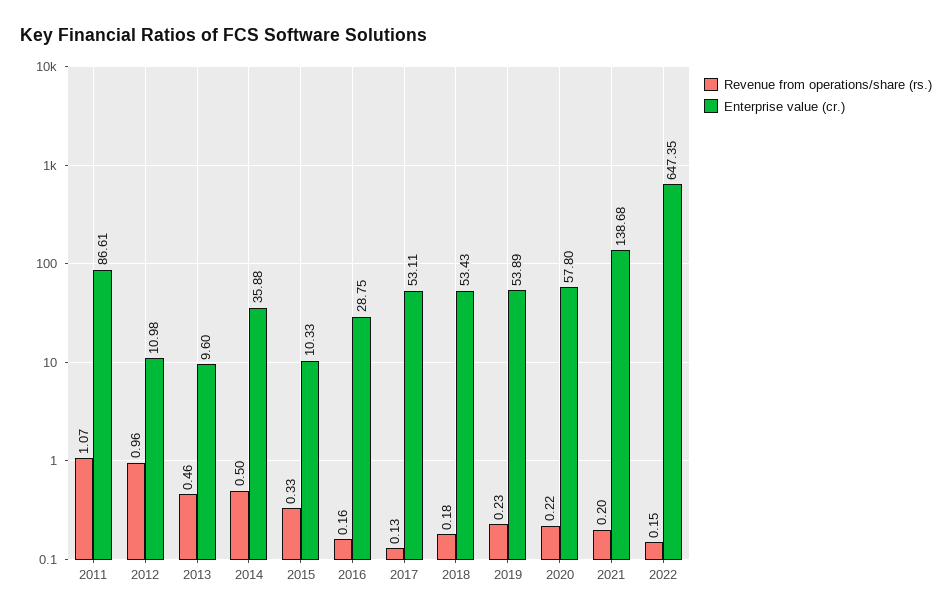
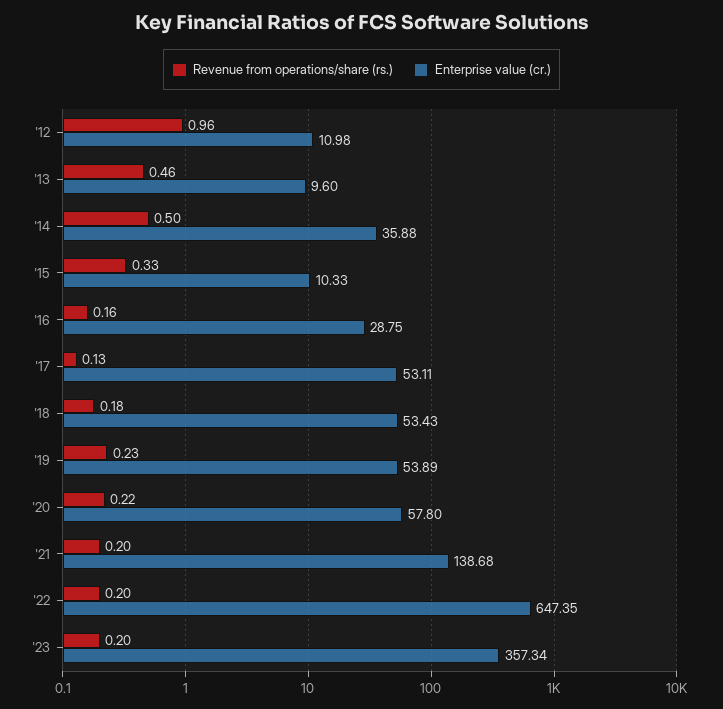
Revenue from operations/share (rs.), 2011: 1.07 -> none
Enterprise value (cr.), 2011: 86.61 -> none
Revenue from operations/share (rs.), 2022: 0.15 -> 0.2
Revenue from operations/share (rs.), '23: none -> 0.2
Enterprise value (cr.), '23: none -> 357.34

